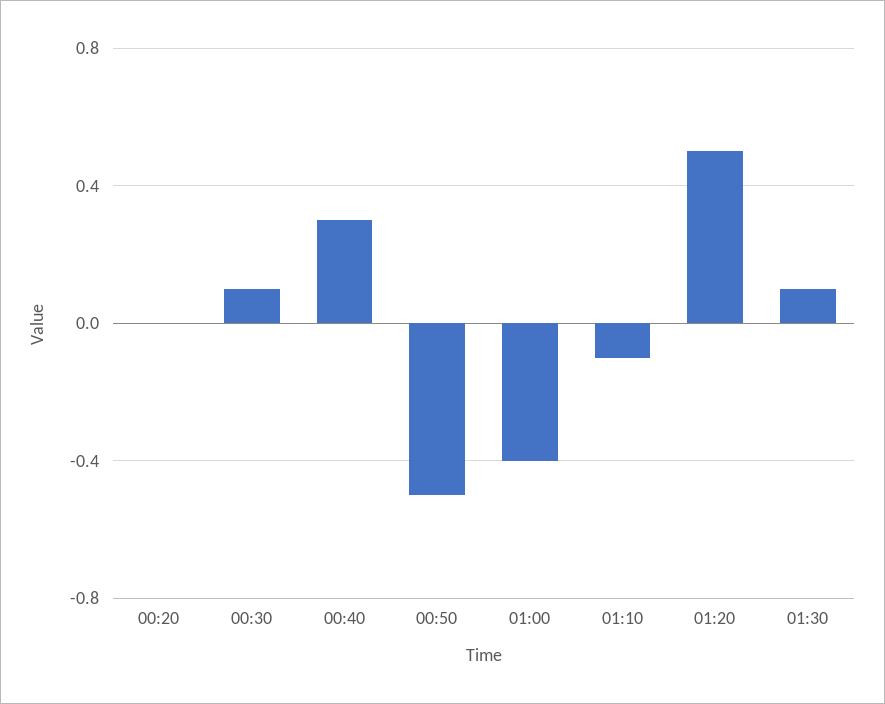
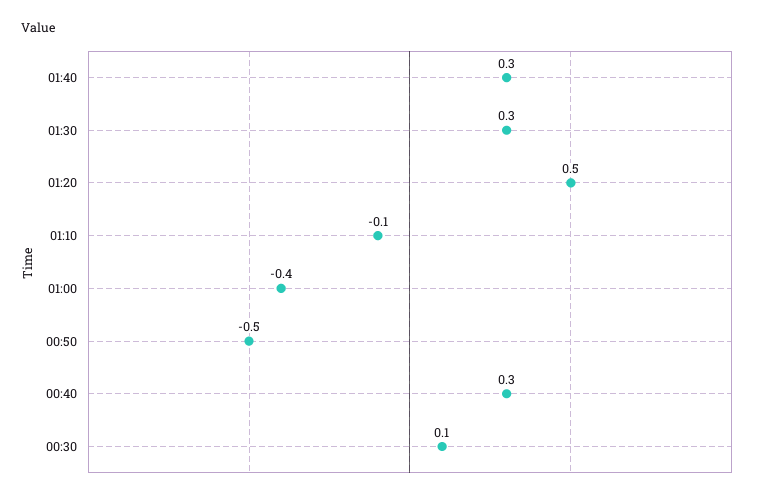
00:20: 0 -> none
01:30: 0.1 -> 0.3
01:40: none -> 0.3

